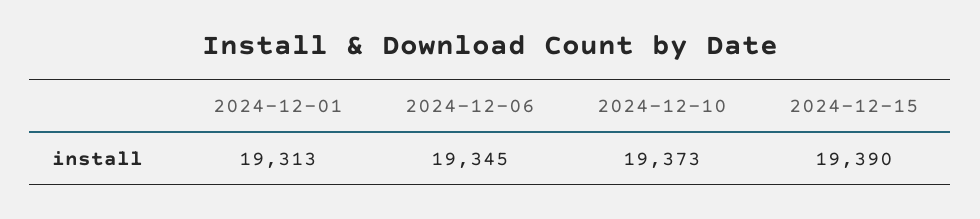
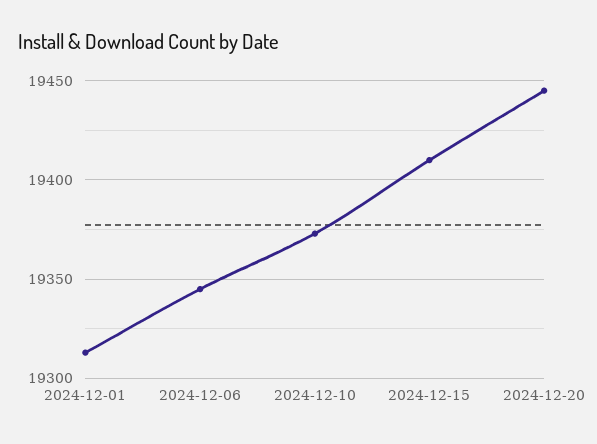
2024-12-15: 19390 -> 19410
2024-12-20: none -> 19445

